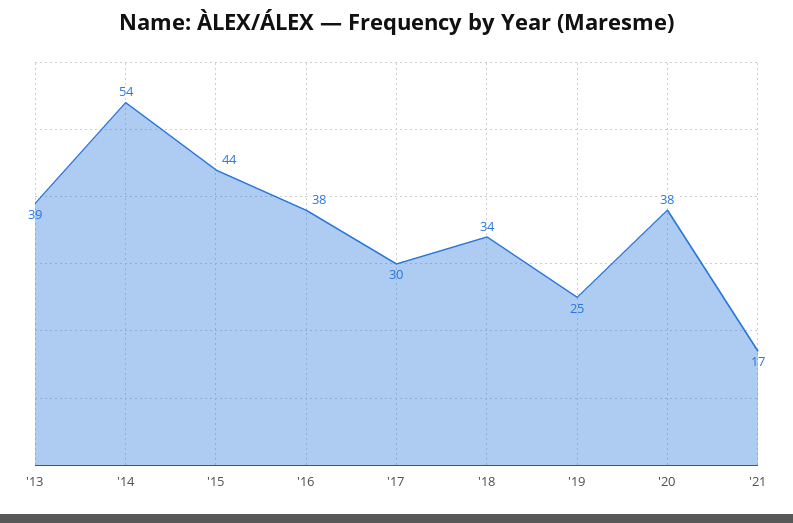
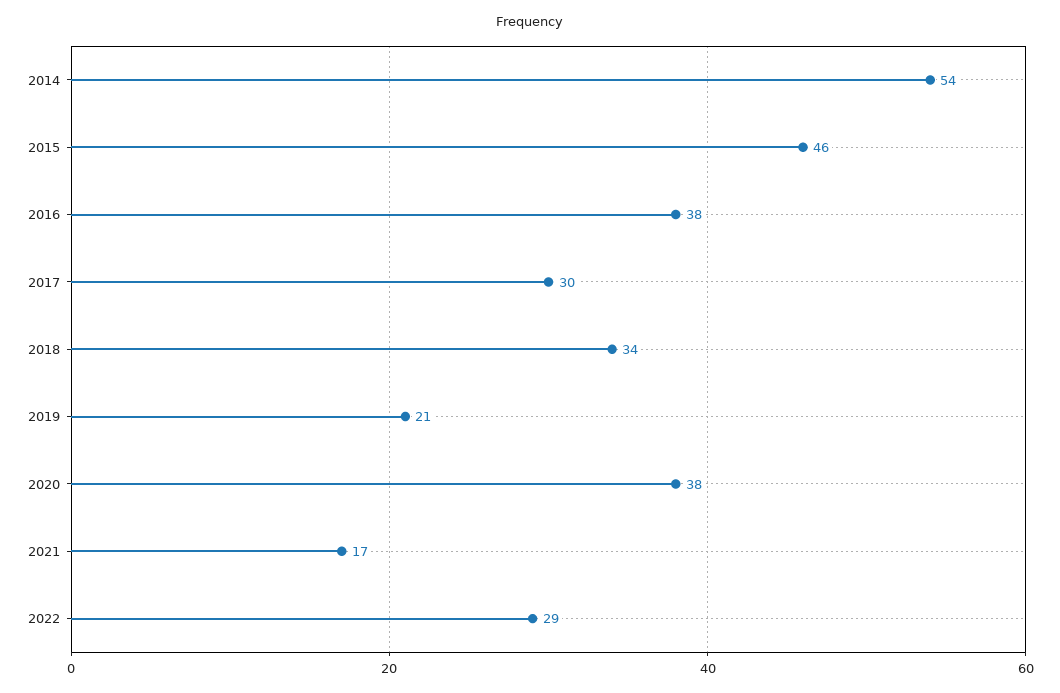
'13: 39 -> none
'15: 44 -> 46
'19: 25 -> 21
2022: none -> 29

